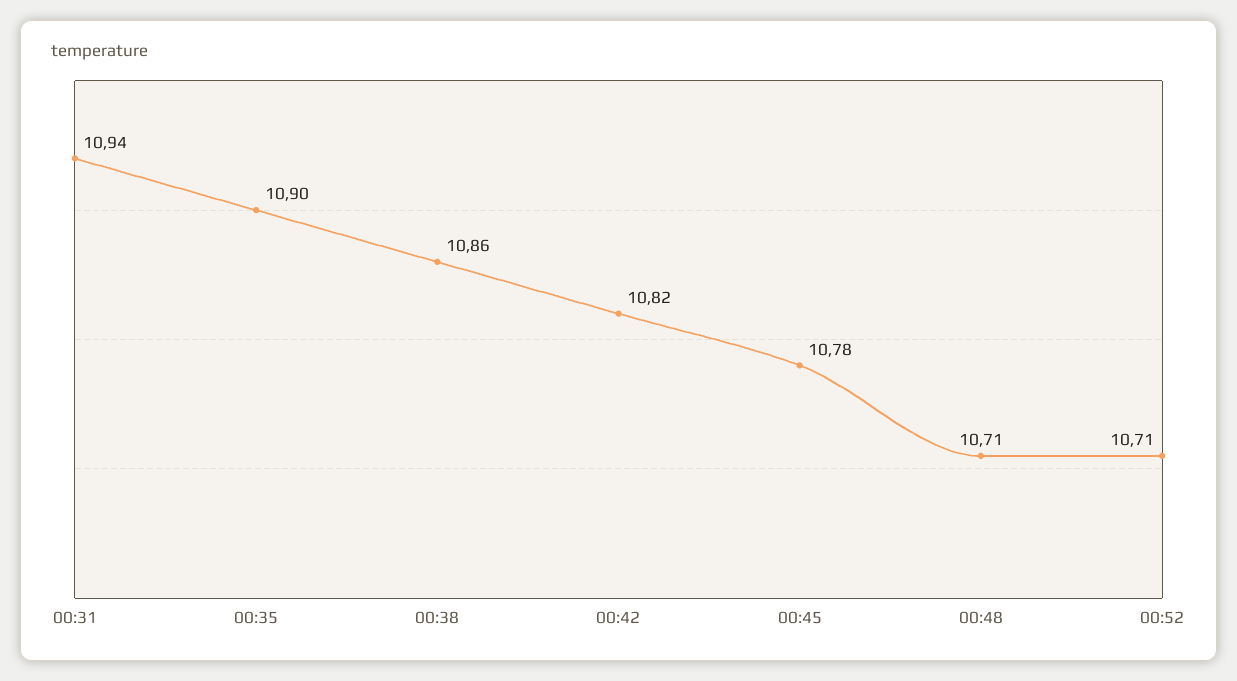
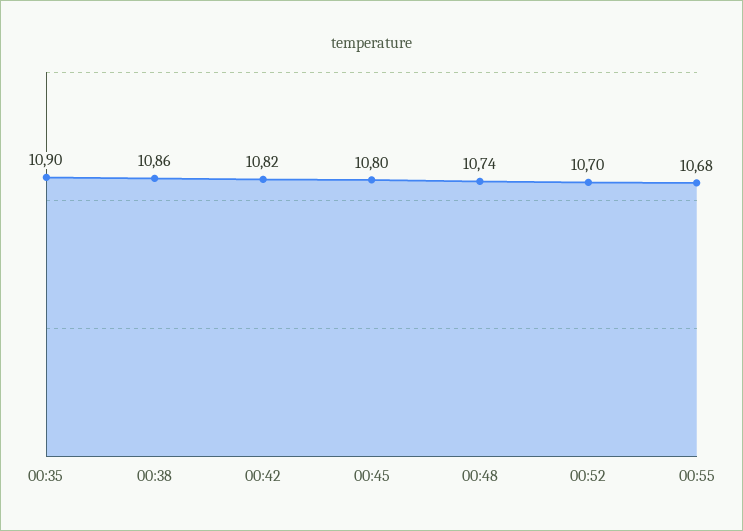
00:31: 10.94 -> none
00:45: 10.78 -> 10.8
00:48: 10.71 -> 10.74
00:52: 10.71 -> 10.7
00:55: none -> 10.68

